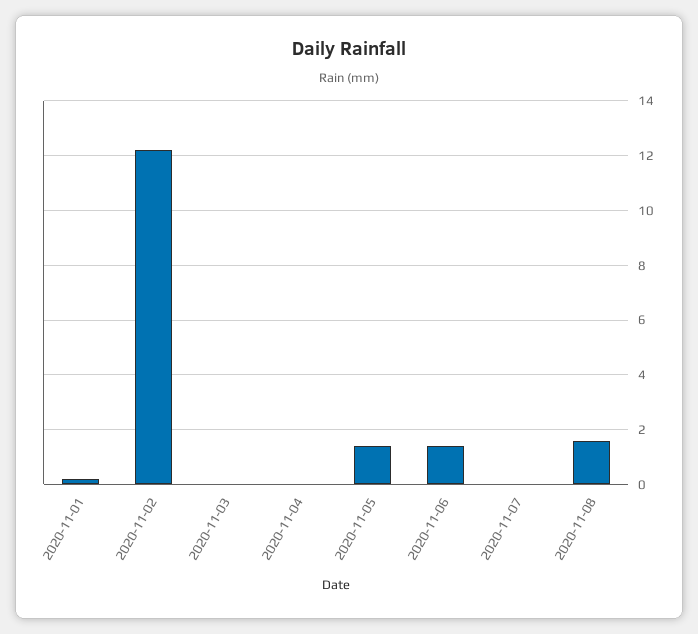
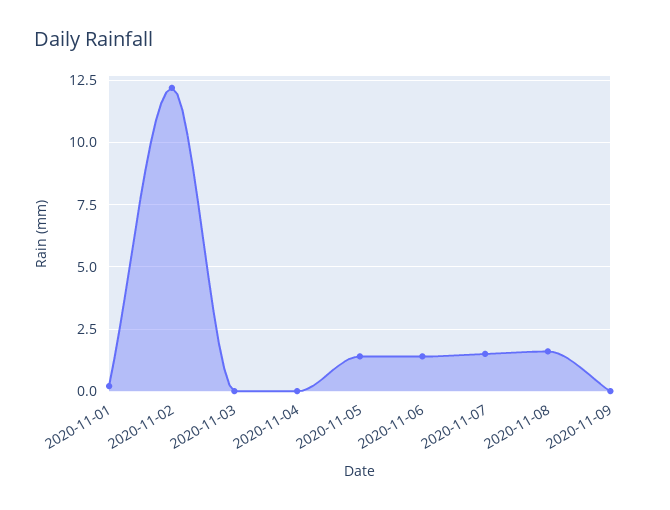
2020-11-07: 0 -> 1.5
2020-11-09: none -> 0

